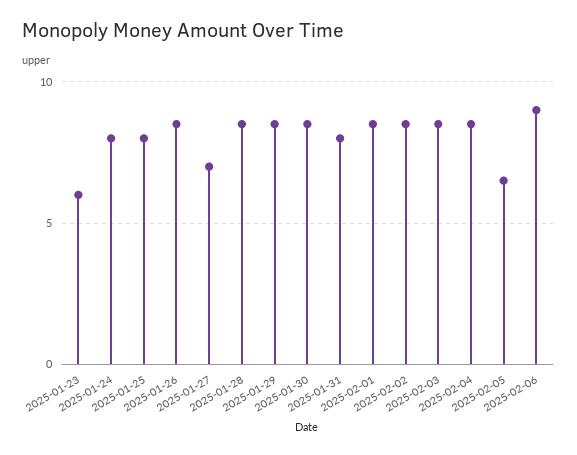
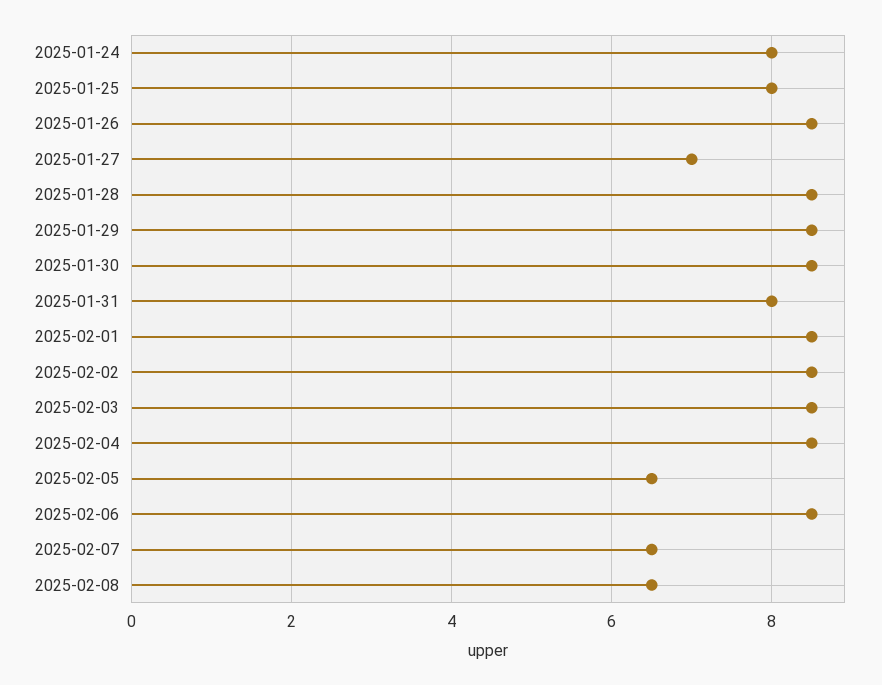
2025-01-23: 6 -> none
2025-02-06: 9 -> 8.5
2025-02-07: none -> 6.5
2025-02-08: none -> 6.5

